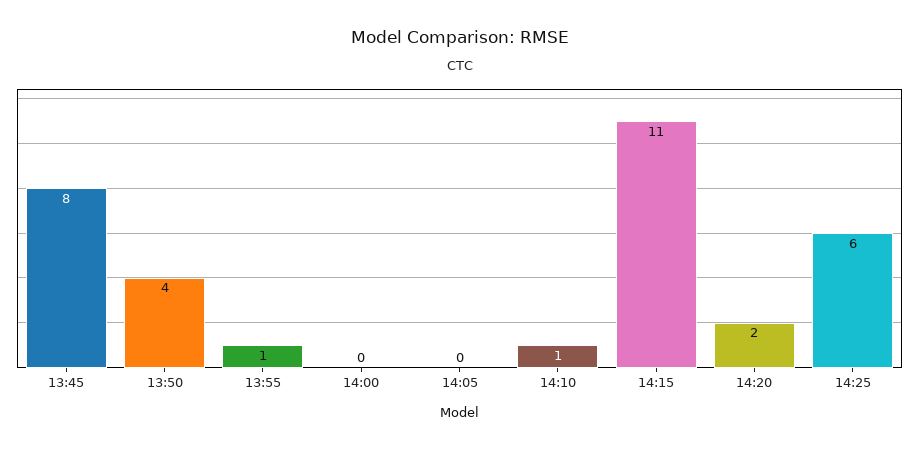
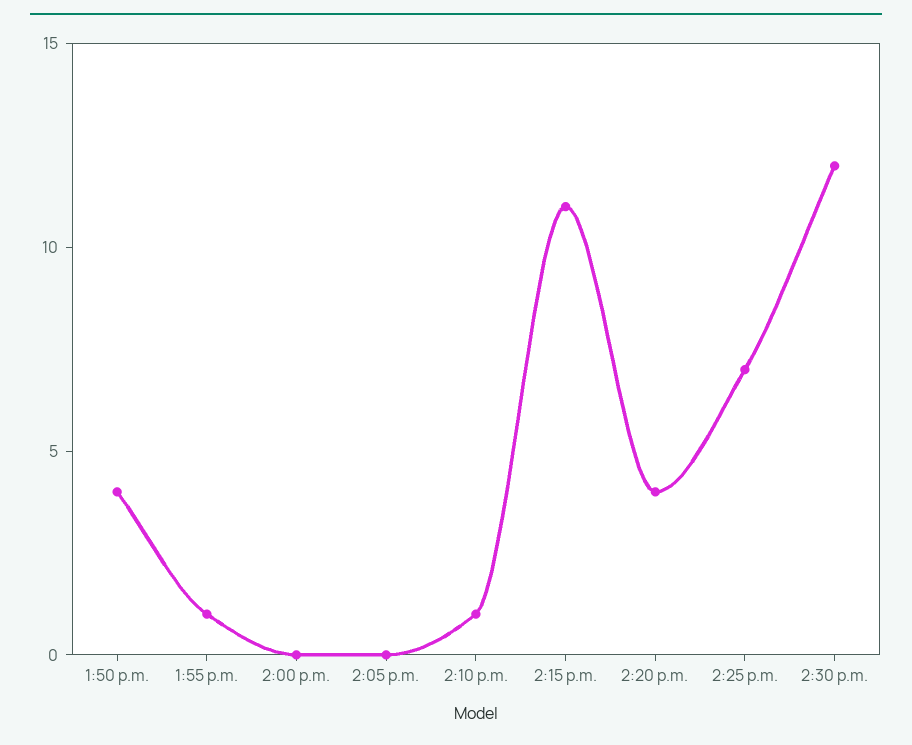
13:45: 8 -> none
14:20: 2 -> 4
14:25: 6 -> 7
2:30 p.m.: none -> 12

